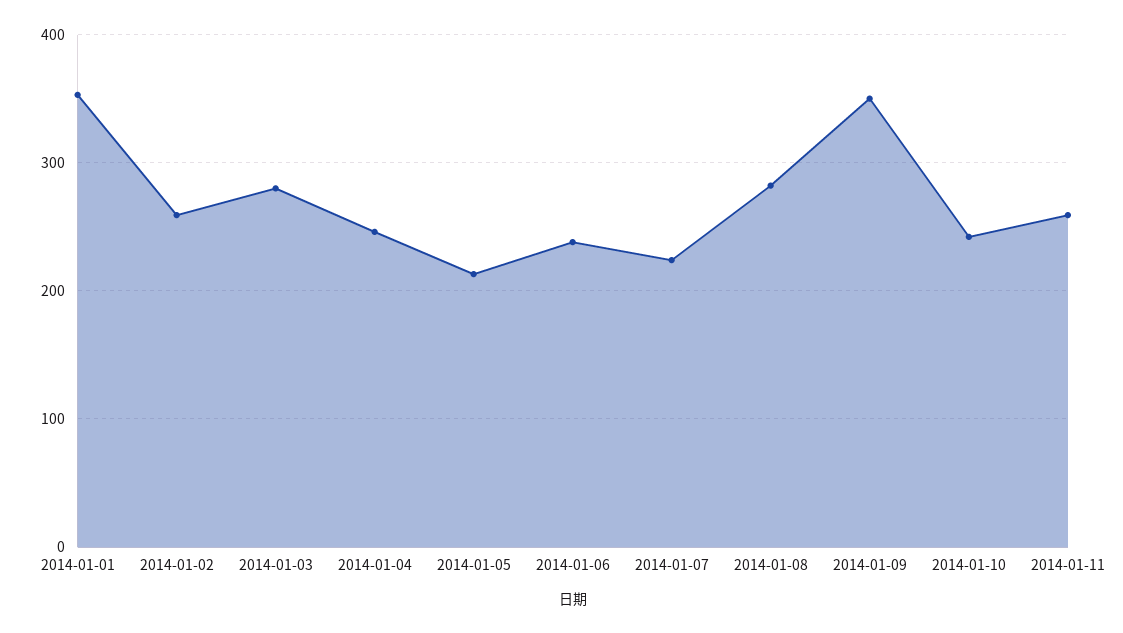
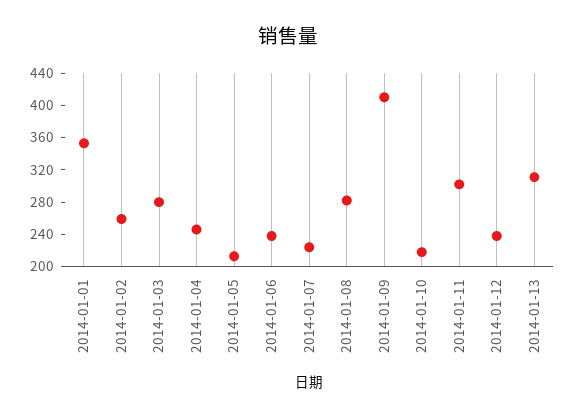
2014-01-09: 350 -> 410
2014-01-10: 240 -> 220
2014-01-11: 260 -> 300
2014-01-12: none -> 240
2014-01-13: none -> 310

